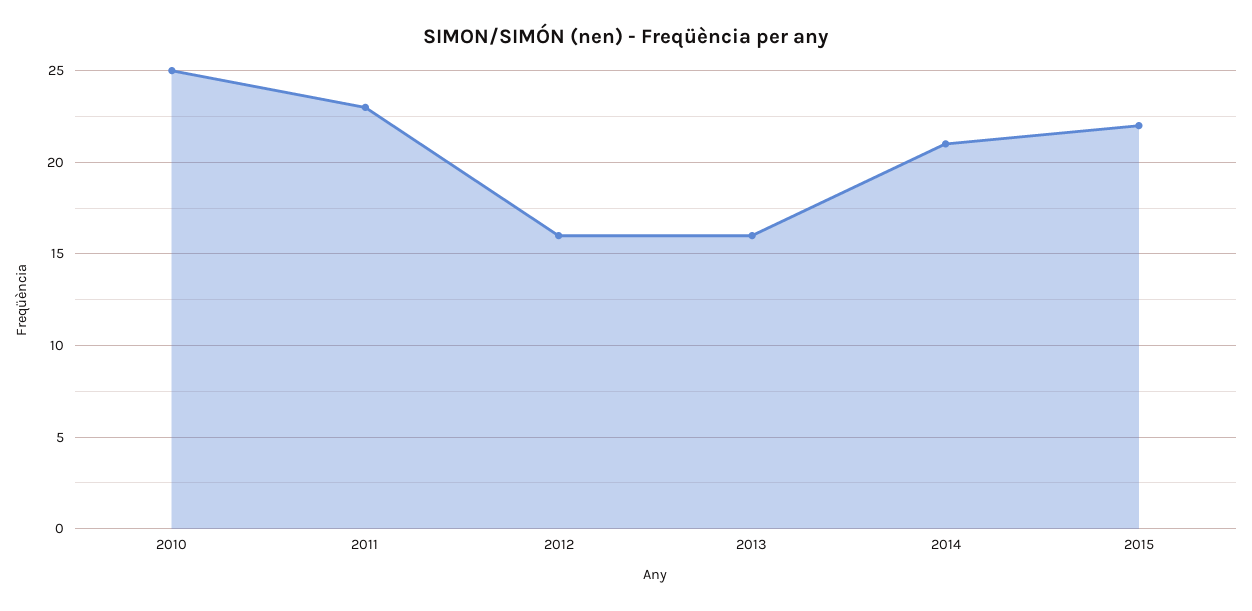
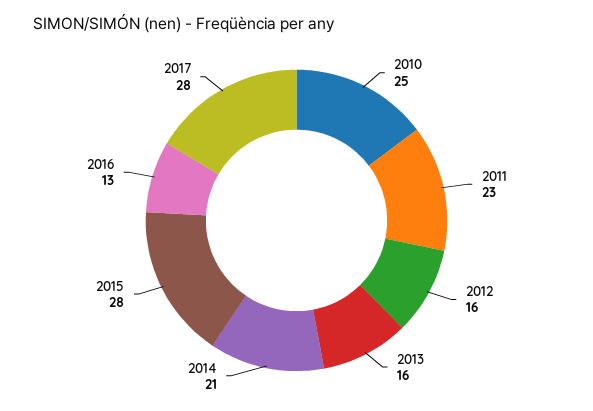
2015: 22 -> 28
2016: none -> 13
2017: none -> 28

